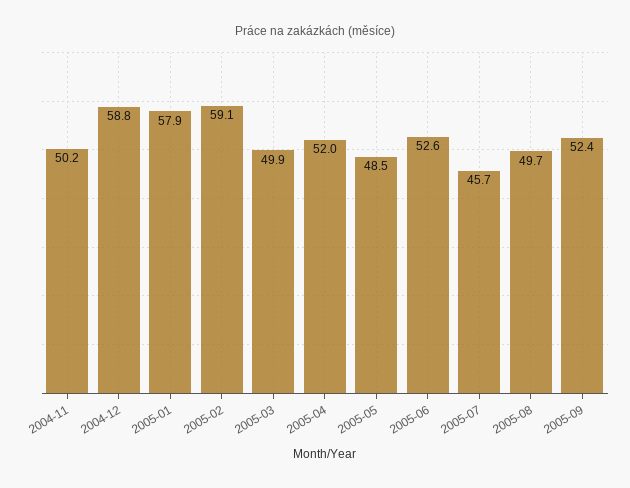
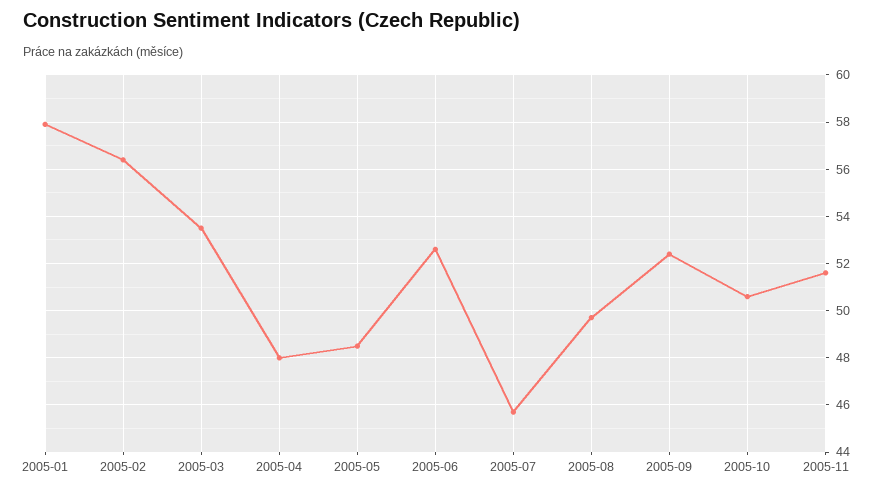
2004-11: 50.2 -> none
2004-12: 58.8 -> none
2005-02: 59.1 -> 56.5
2005-03: 49.9 -> 53.5
2005-04: 52 -> 48
2005-10: none -> 50.5
2005-11: none -> 51.5

